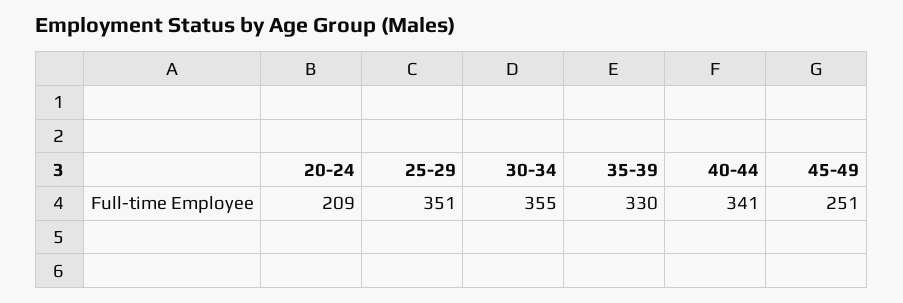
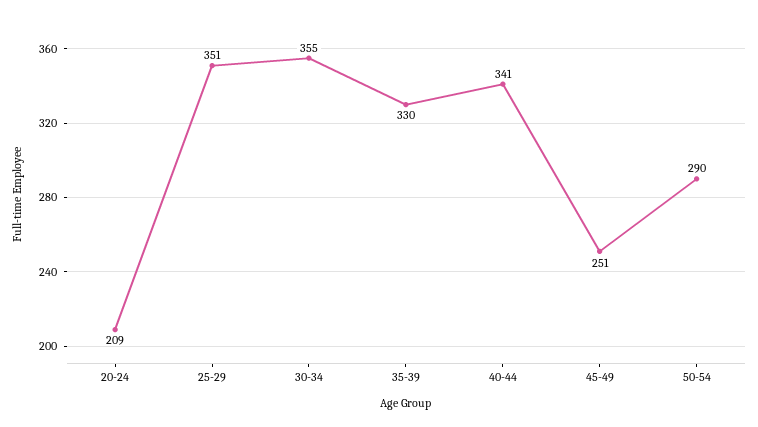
50-54: none -> 290

